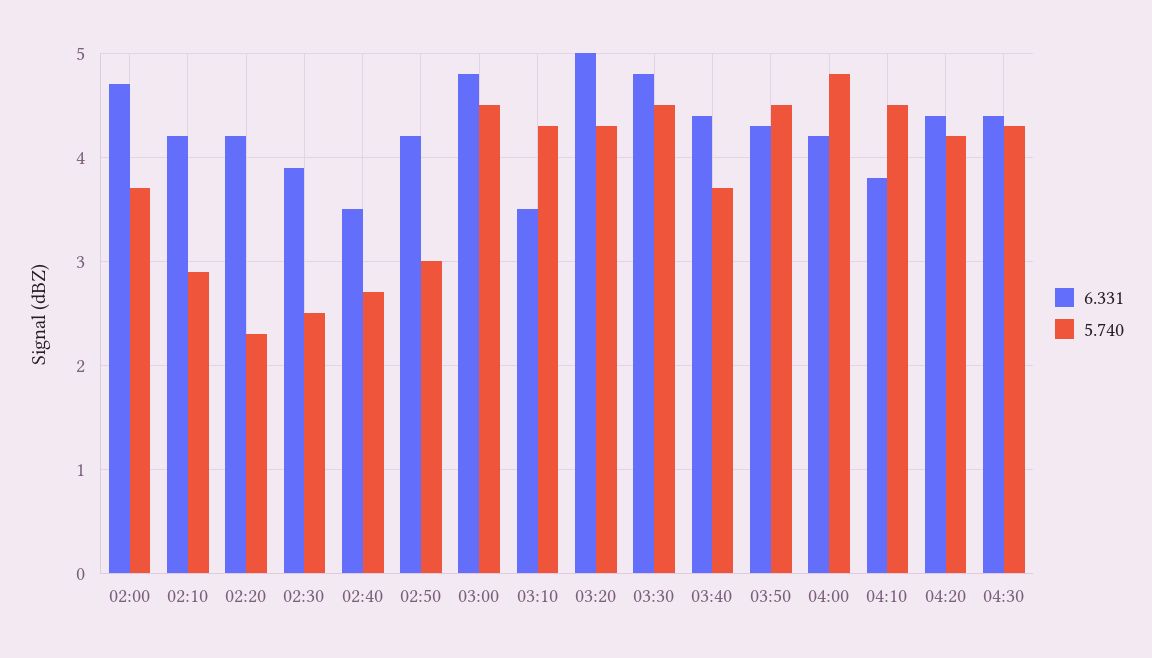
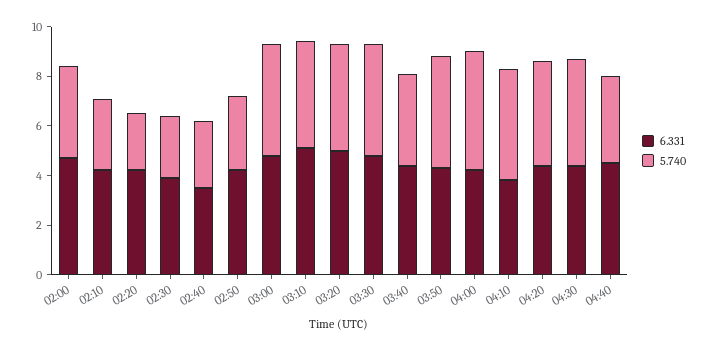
6.331, 03:10: 3.5 -> 5
6.331, 04:40: none -> 4.5
5.740, 04:40: none -> 3.5

